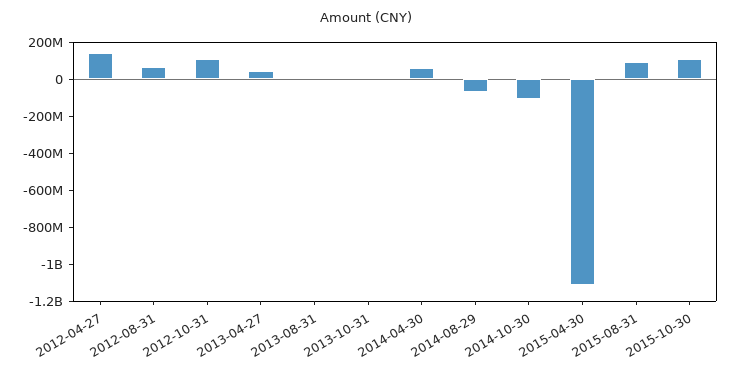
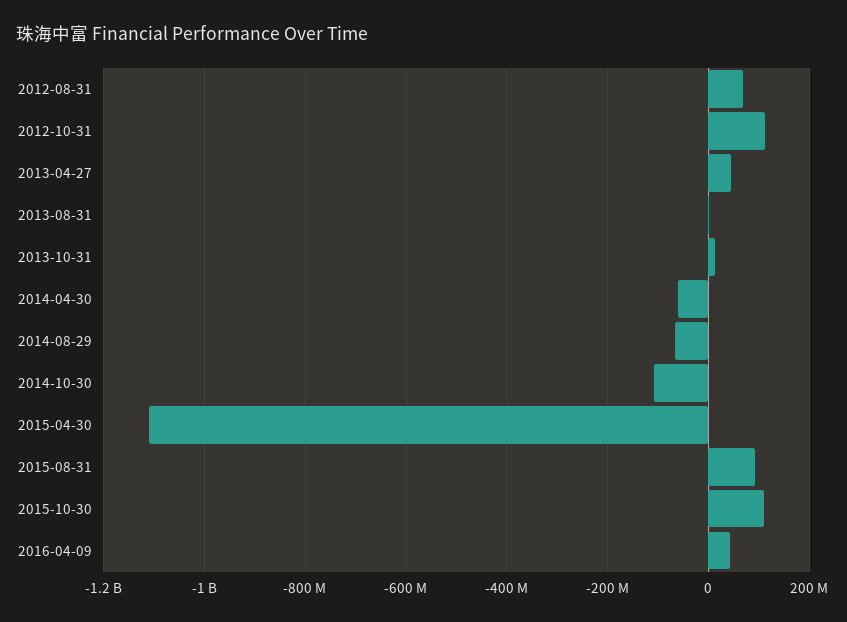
2012-04-27: 150000000 -> none
2014-04-30: 50000000 -> -60000000
2016-04-09: none -> 40000000

